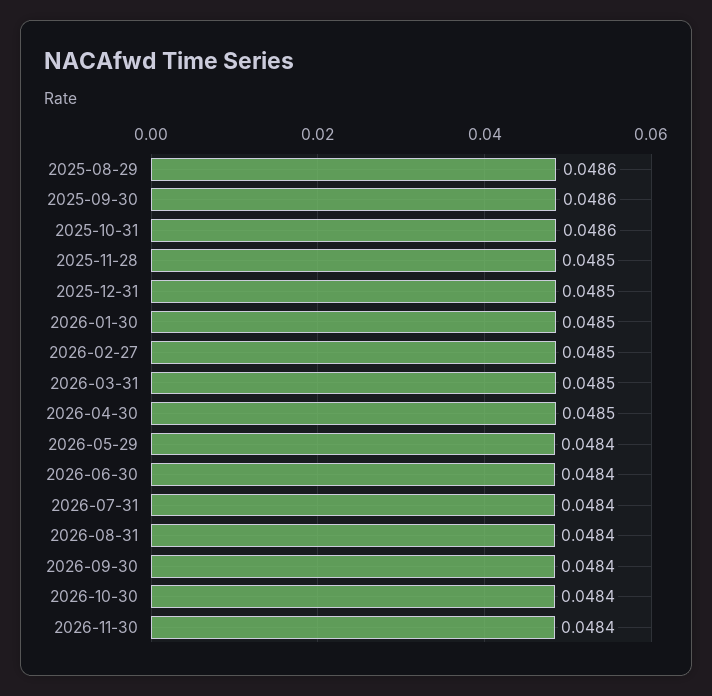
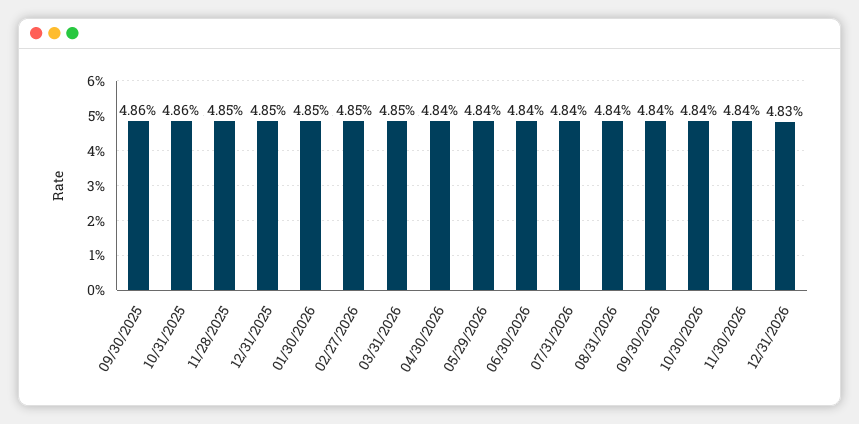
2025-08-29: 0.0486 -> none
2026-04-30: 0.0485 -> 0.0484
12/31/2026: none -> 0.0483

